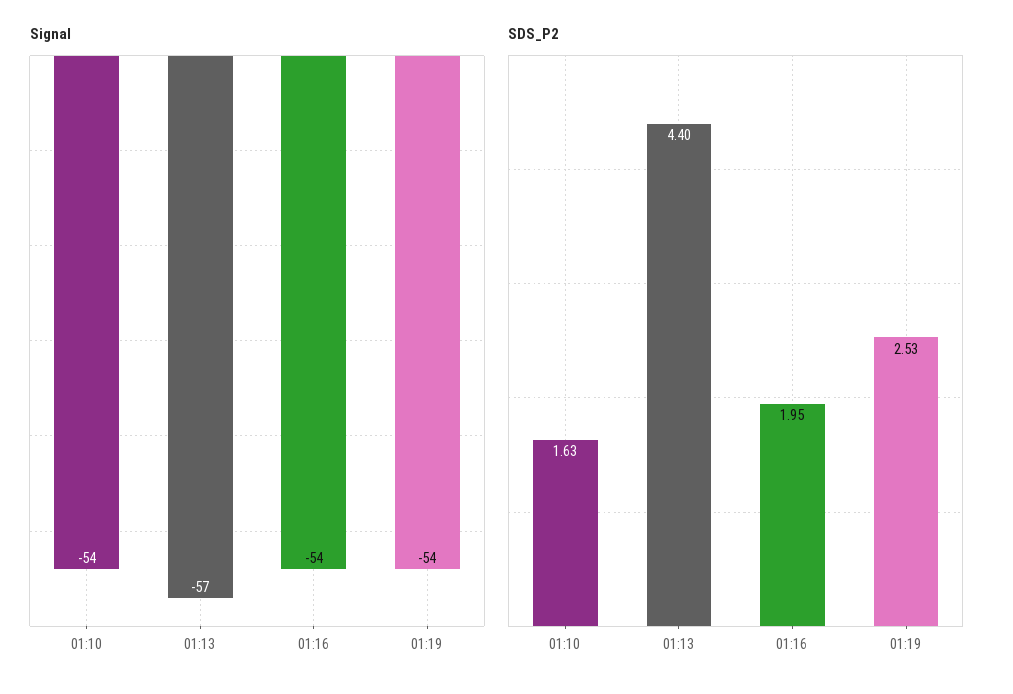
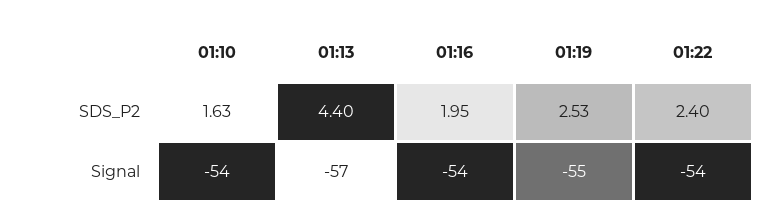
Signal, 01:19: -54 -> -55
SDS_P2, 01:22: none -> 2.4
Signal, 01:22: none -> -54

